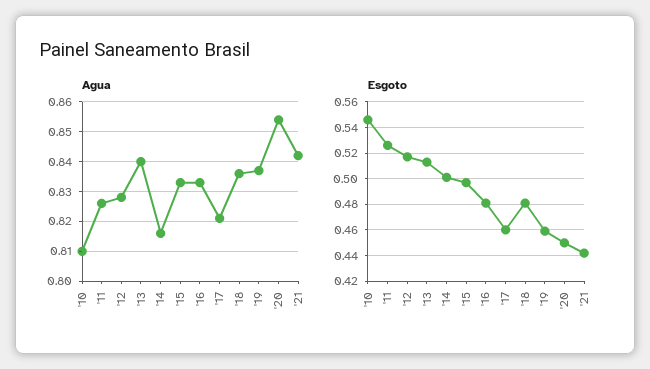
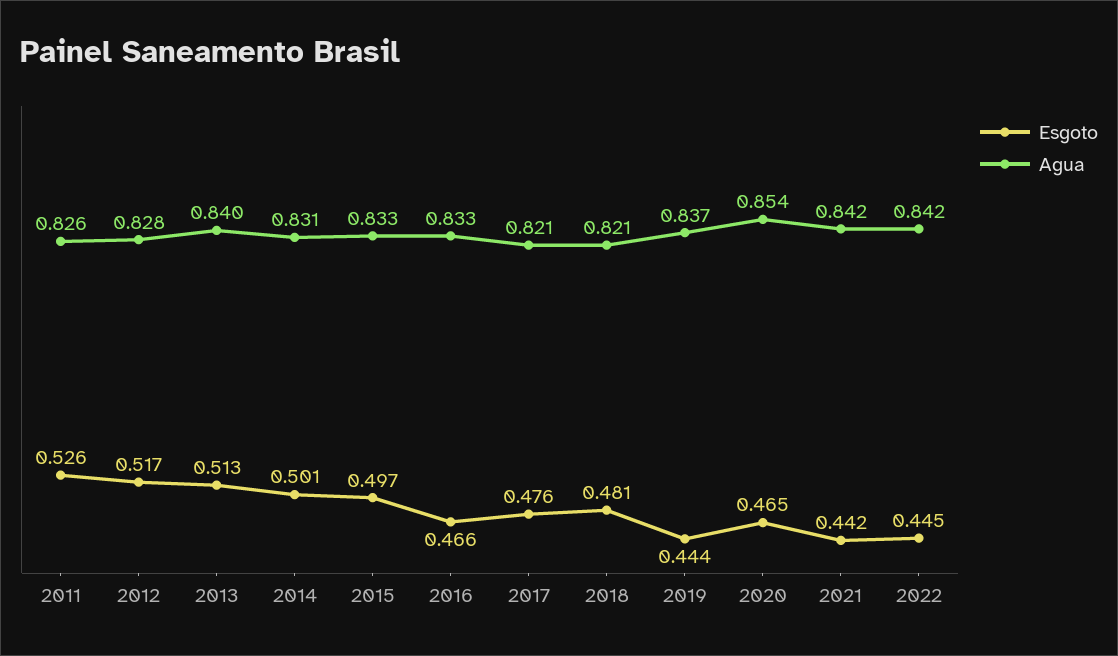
Agua, '10: 0.81 -> none
Agua, '14: 0.815 -> 0.831
Agua, '18: 0.835 -> 0.821
Esgoto, '10: 0.545 -> none
Esgoto, '16: 0.48 -> 0.466
Esgoto, '17: 0.46 -> 0.476
Esgoto, '19: 0.46 -> 0.444
Esgoto, '20: 0.45 -> 0.465
Esgoto, 2022: none -> 0.445
Agua, 2022: none -> 0.842

